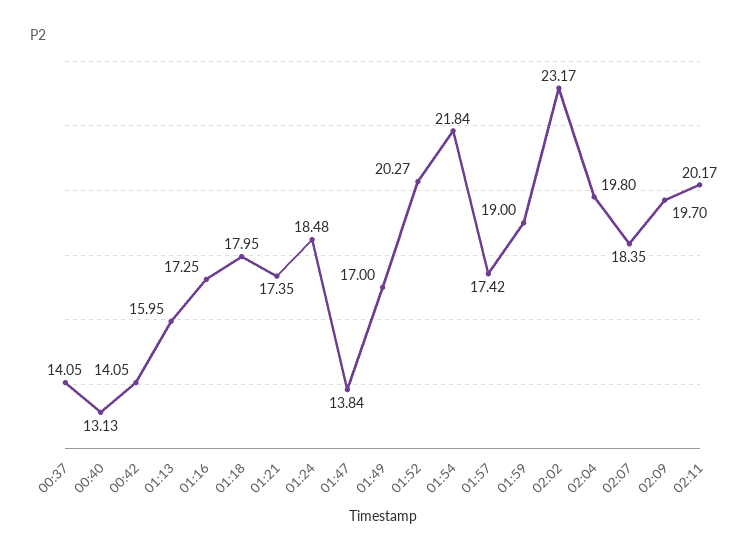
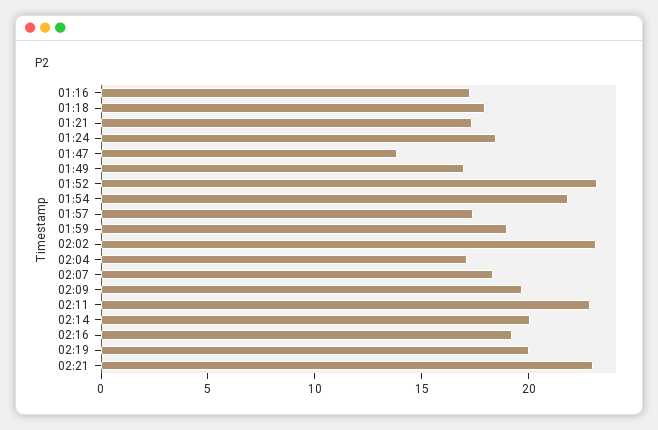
00:37: 14.05 -> none
00:40: 13.13 -> none
00:42: 14.05 -> none
01:13: 15.95 -> none
01:52: 20.27 -> 23
02:04: 19.8 -> 17
02:11: 20.17 -> 23
02:14: none -> 20
02:16: none -> 19
02:19: none -> 20
02:21: none -> 23

